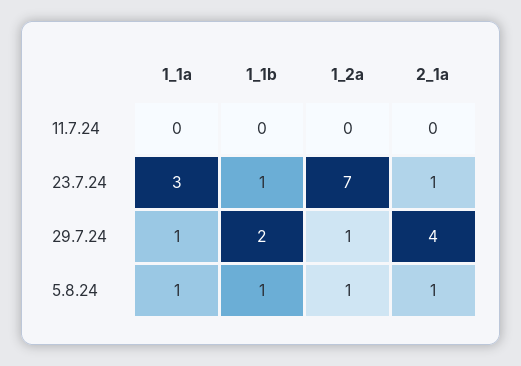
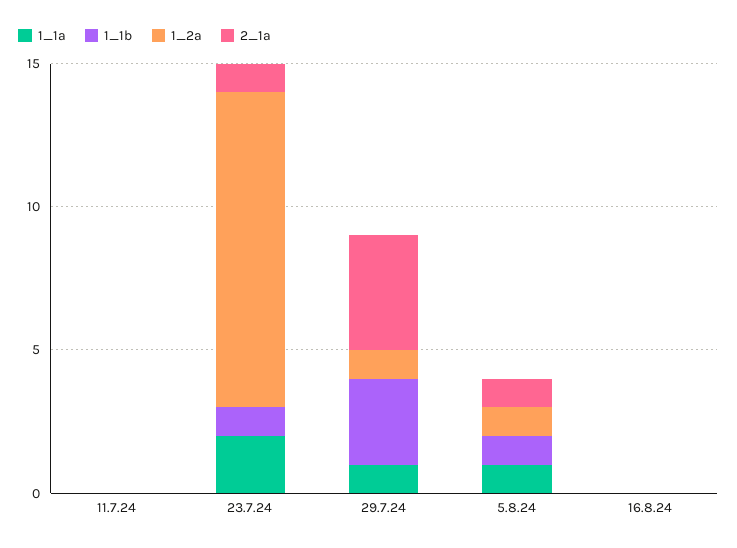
1_1a, 23.7.24: 3 -> 2
1_2a, 23.7.24: 7 -> 11
1_1b, 29.7.24: 2 -> 3
1_1a, 16.8.24: none -> 0
1_1b, 16.8.24: none -> 0
1_2a, 16.8.24: none -> 0
2_1a, 16.8.24: none -> 0

